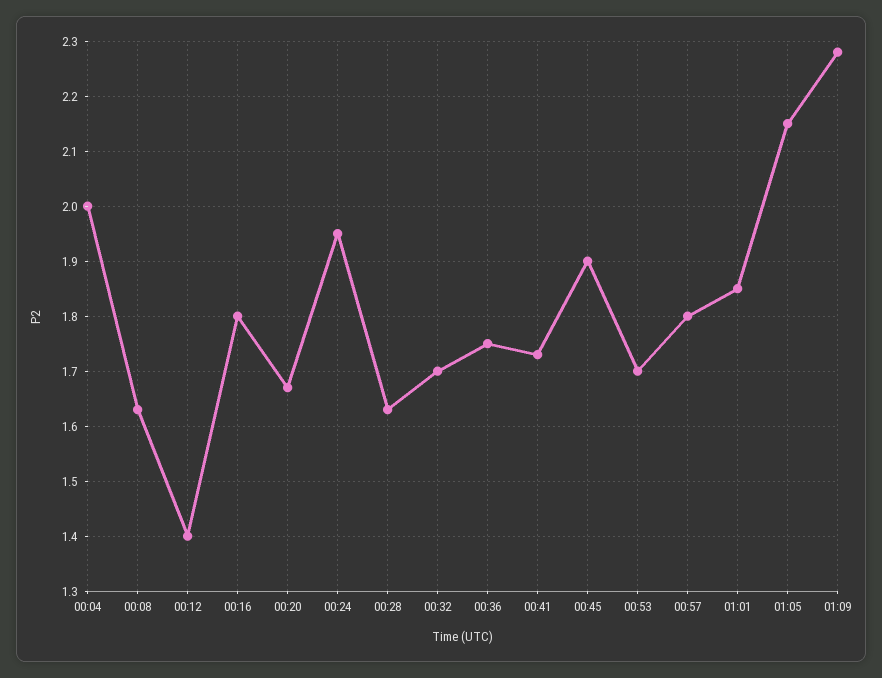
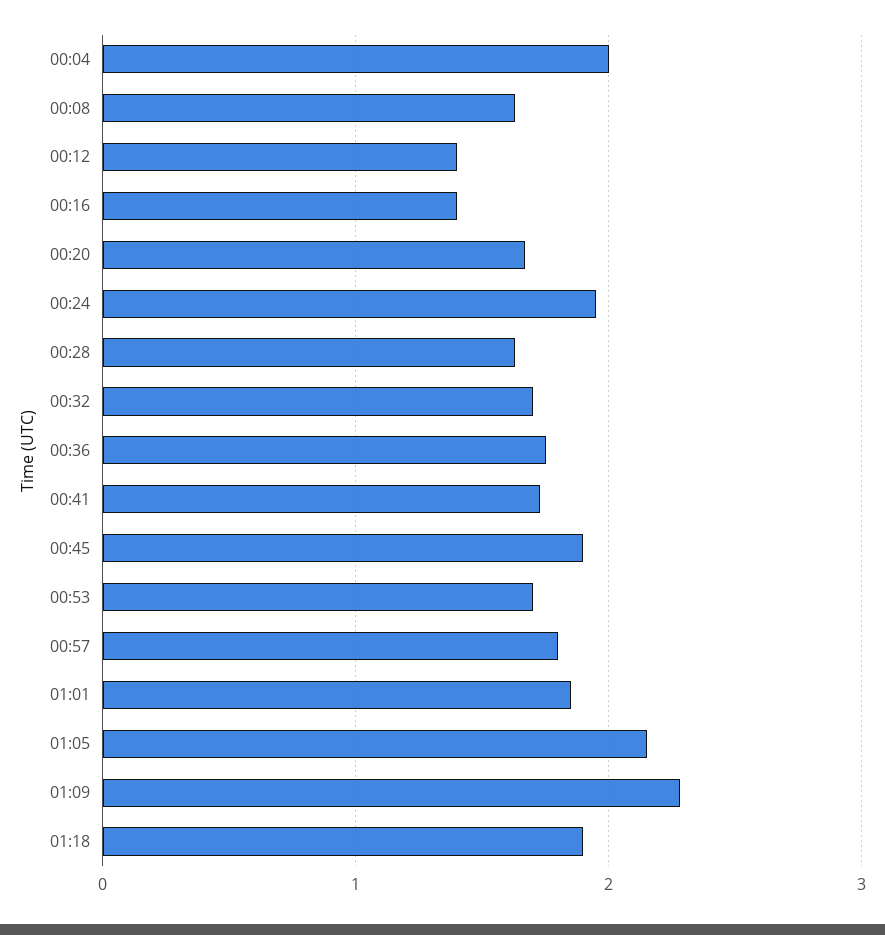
00:16: 1.8 -> 1.4
01:18: none -> 1.9

